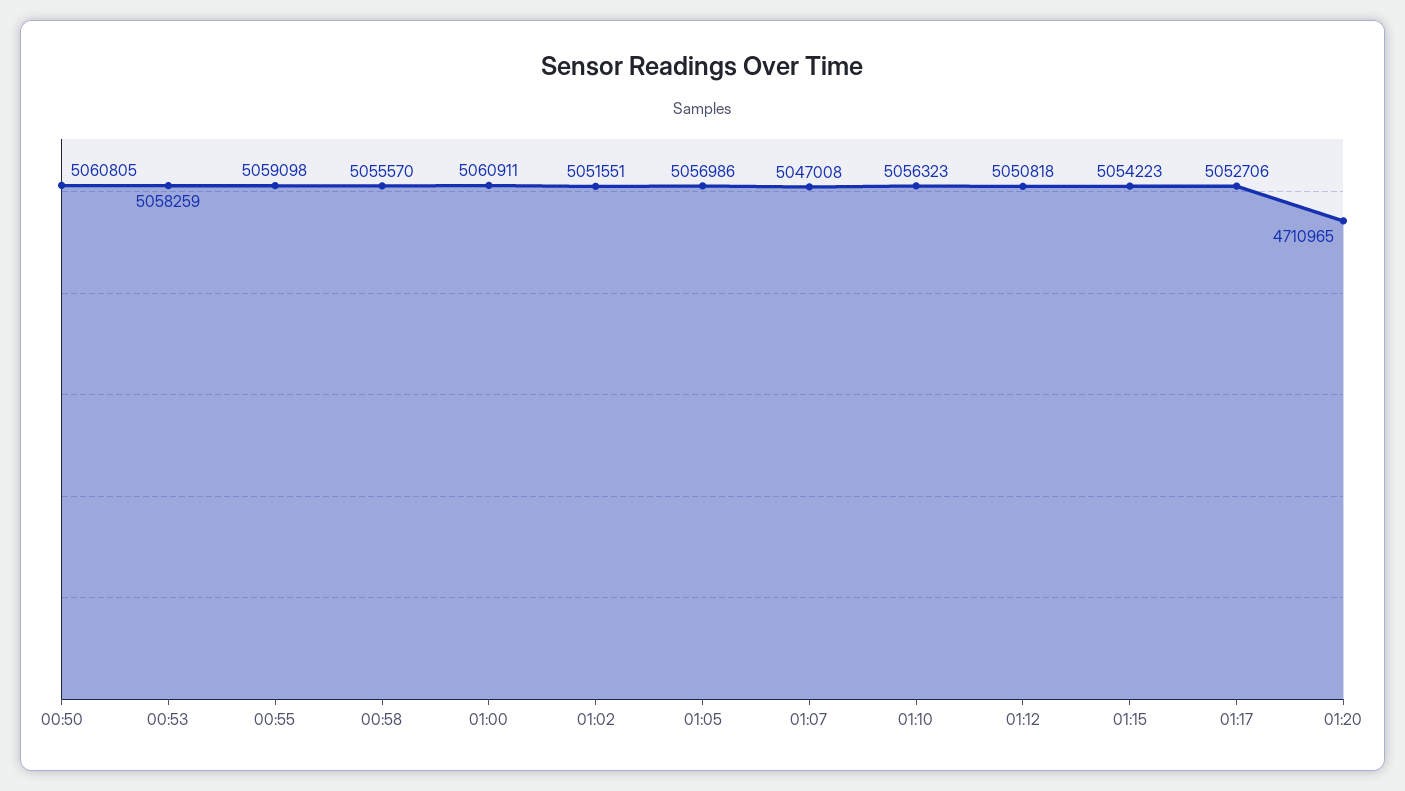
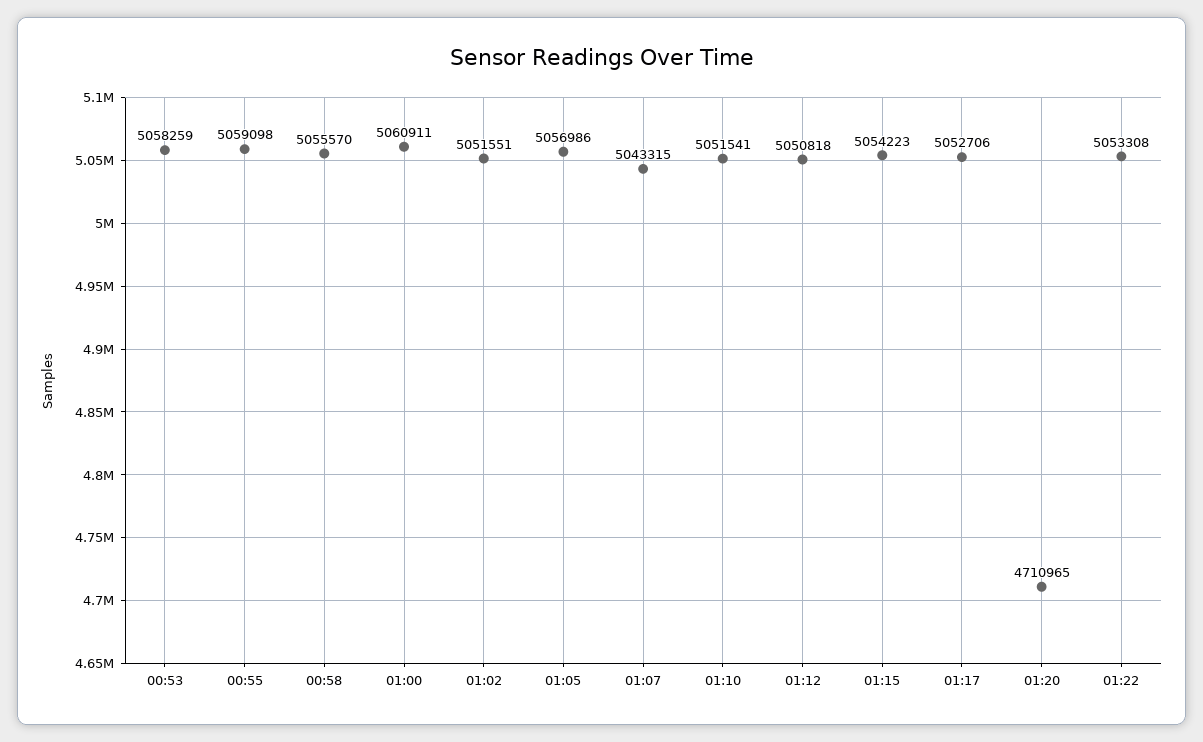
00:50: 5060805 -> none
01:07: 5047008 -> 5043315
01:10: 5056323 -> 5051541
01:22: none -> 5053308

